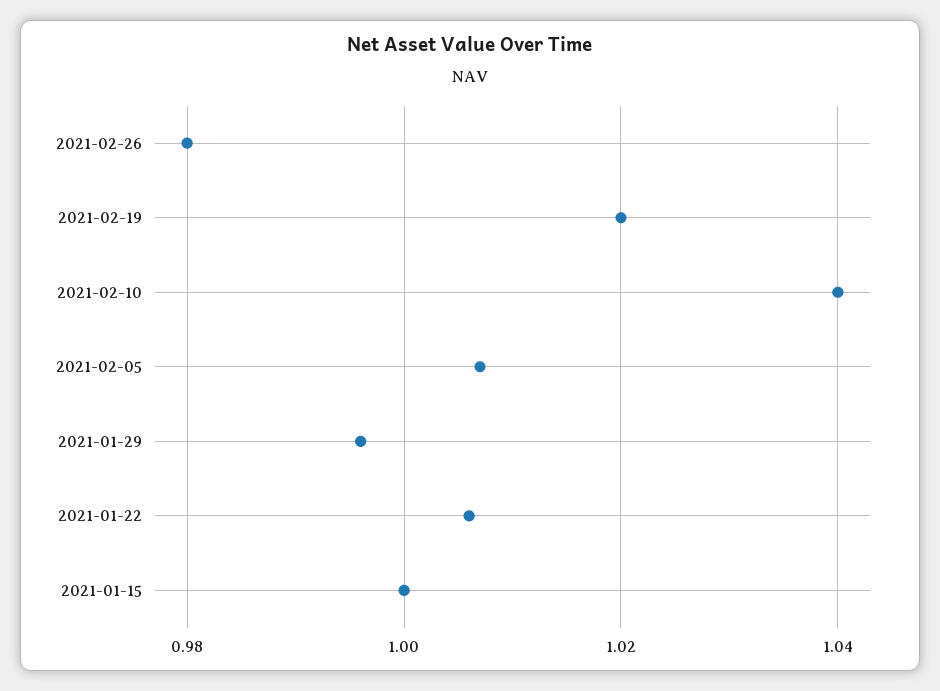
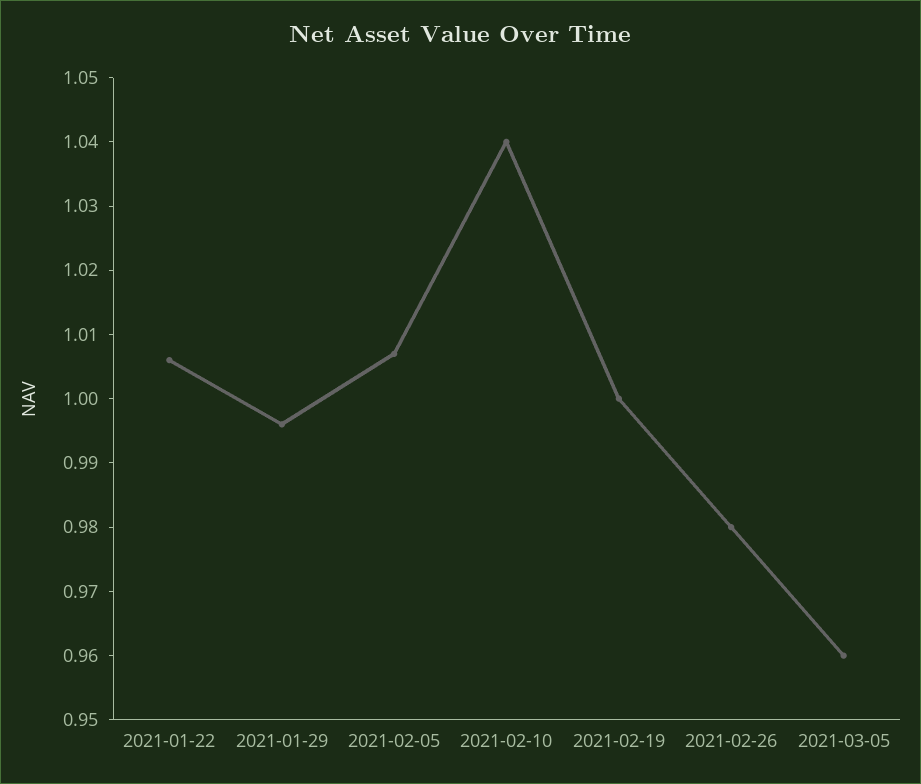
2021-02-19: 1.02 -> 1
2021-01-15: 1 -> none
2021-03-05: none -> 0.96

